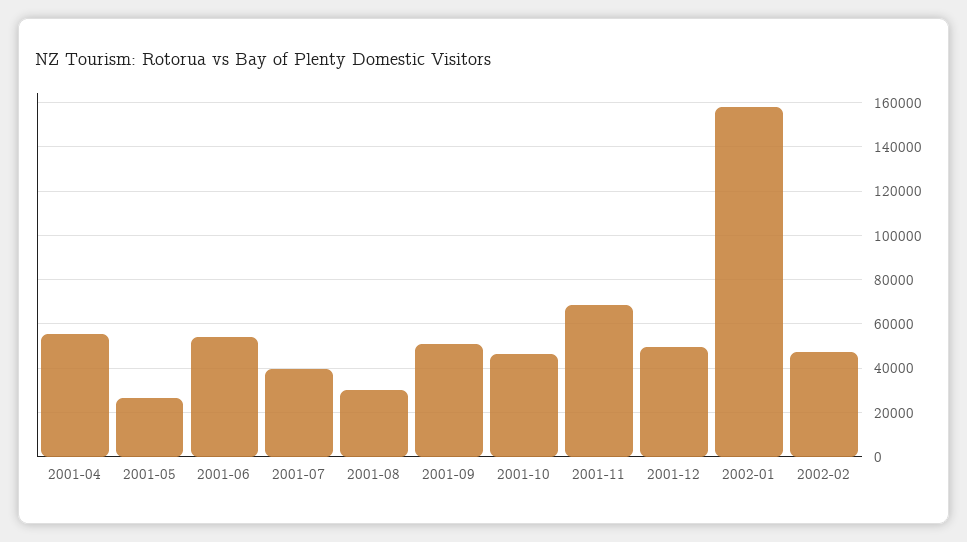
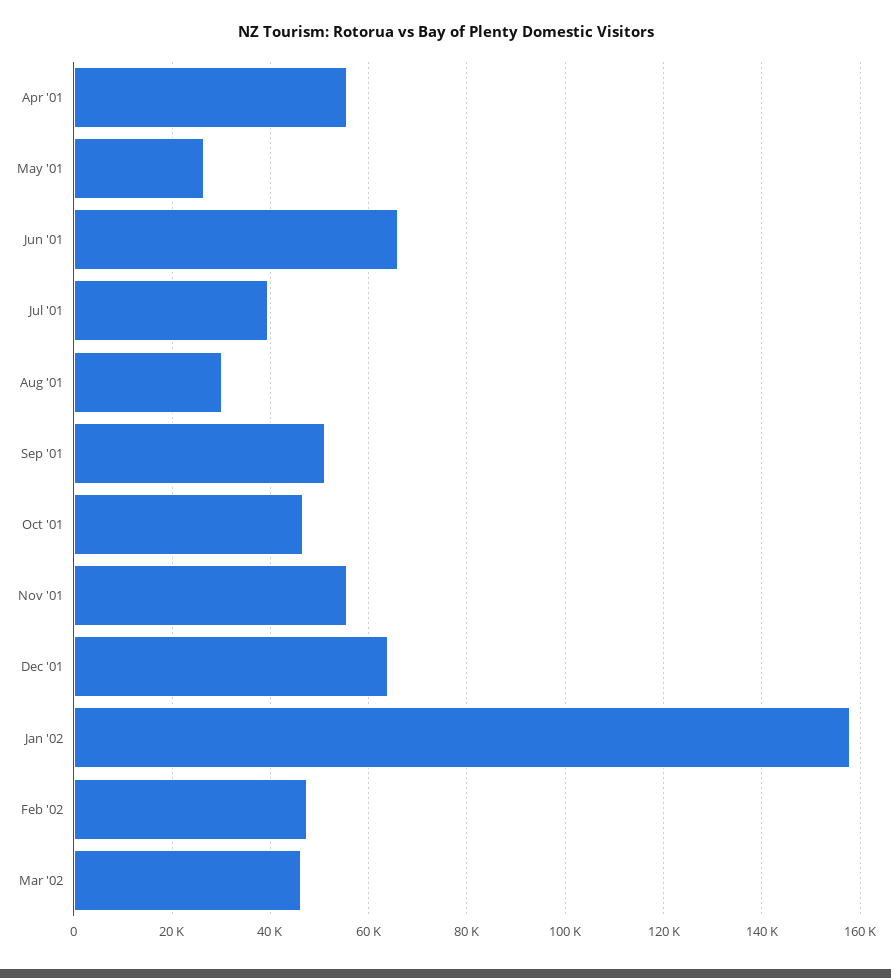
2001-06: 55000 -> 66000
2001-11: 70000 -> 56000
2001-12: 50000 -> 64000
Mar '02: none -> 46000

